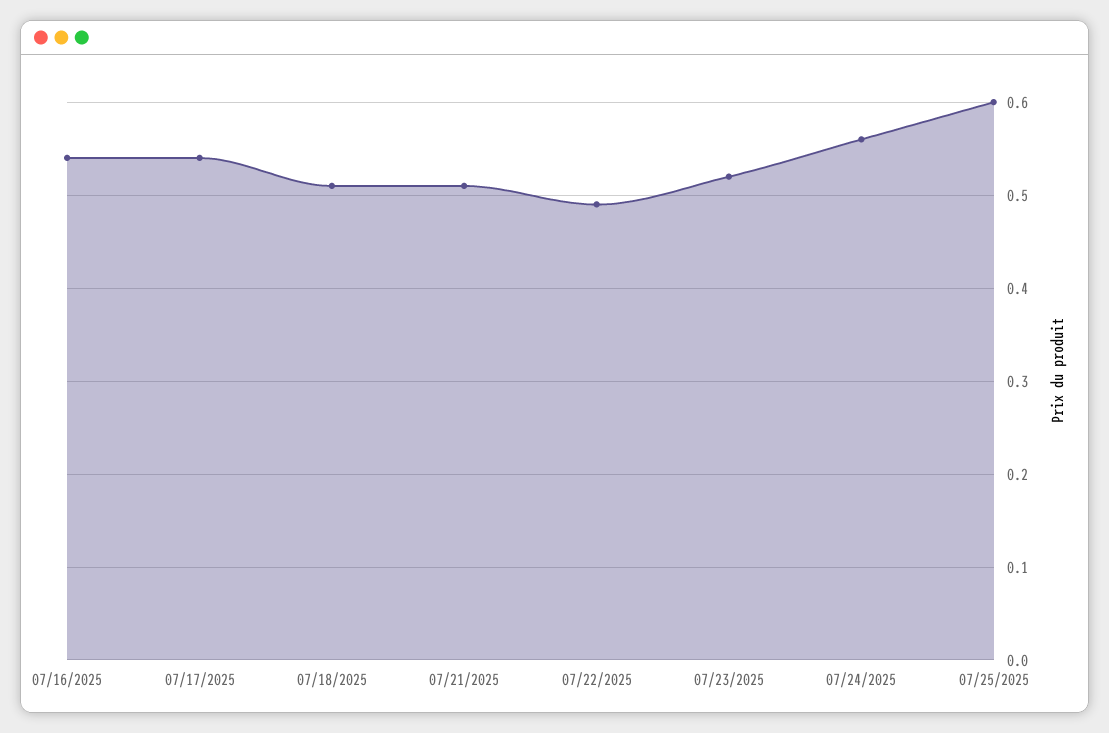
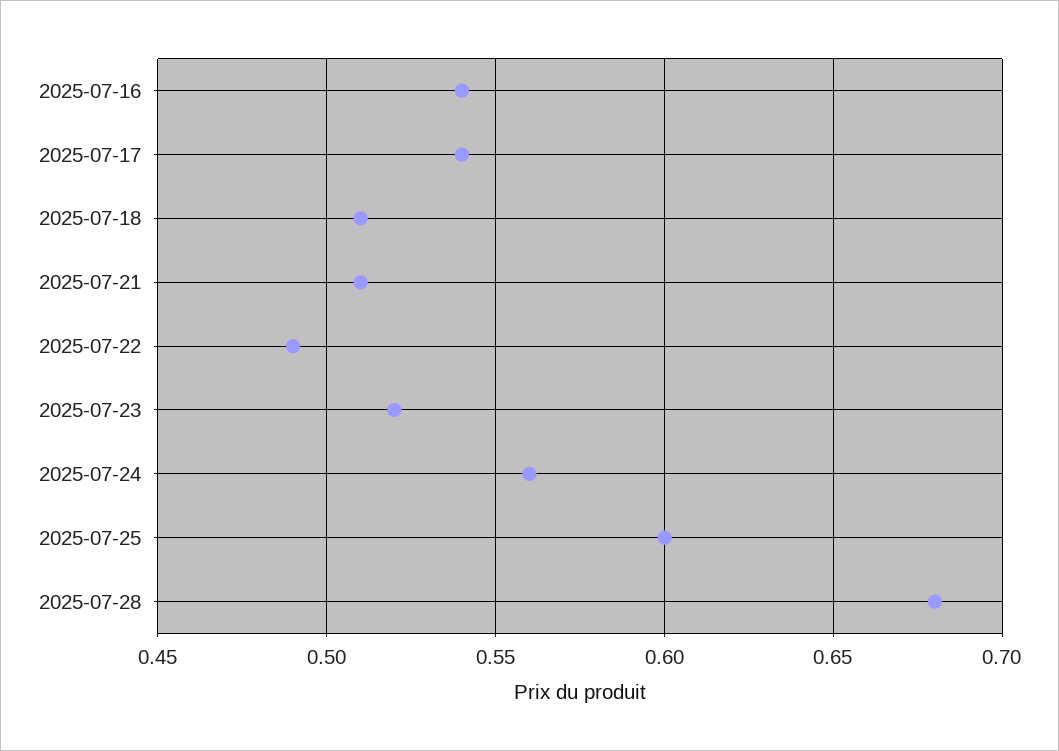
2025-07-28: none -> 0.68

